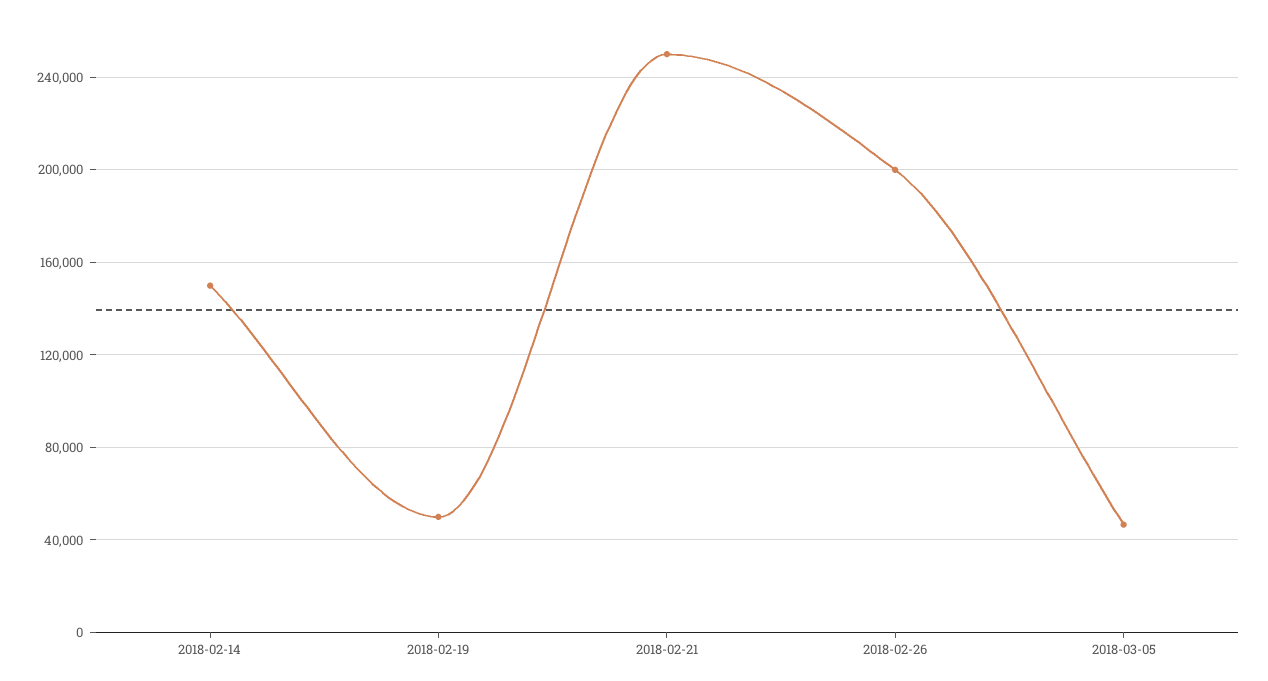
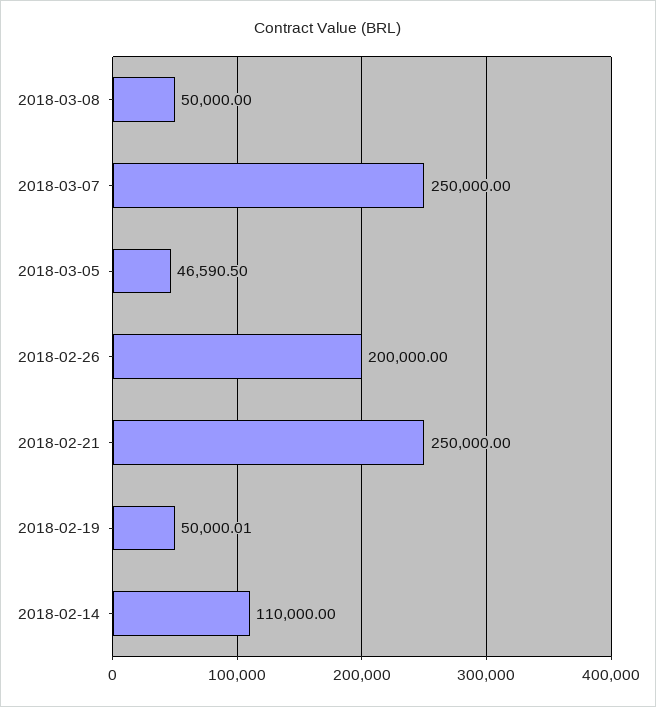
2018-02-14: 150000 -> 110000
2018-03-08: none -> 50000
2018-03-07: none -> 250000

